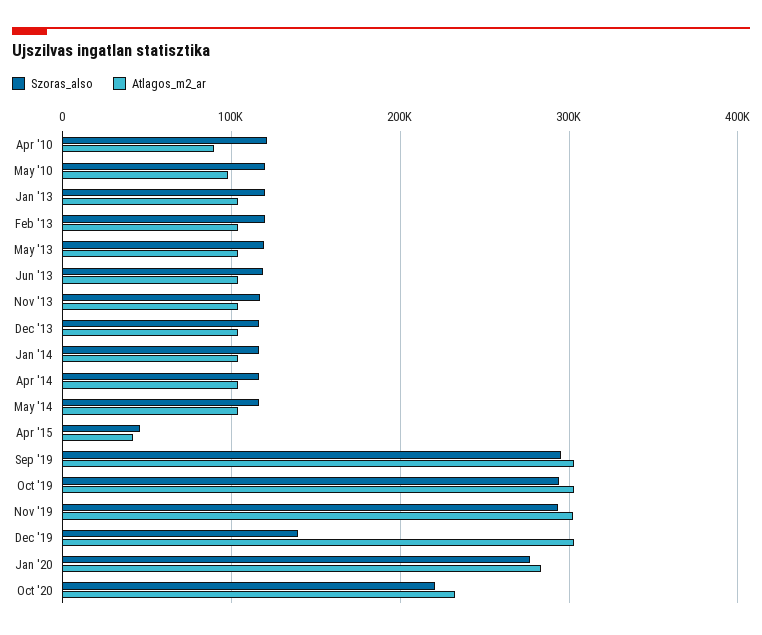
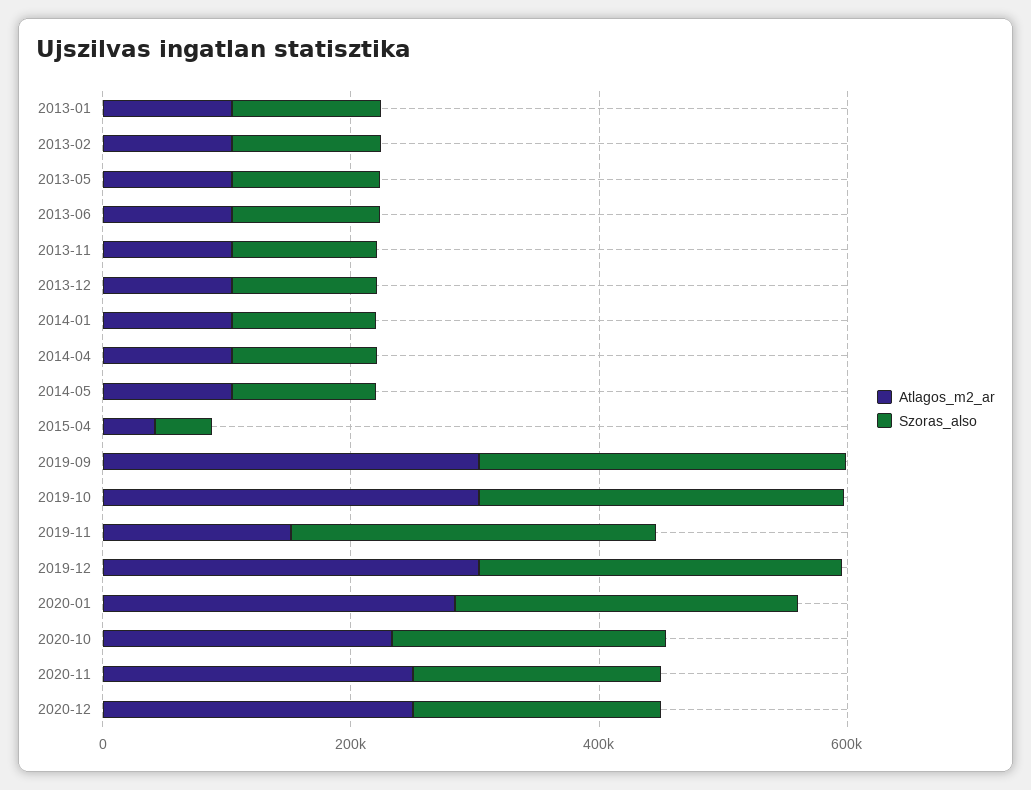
Szoras_also, Apr '10: 120000 -> none
Atlagos_m2_ar, Apr '10: 90000 -> none
Szoras_also, May '10: 120000 -> none
Atlagos_m2_ar, May '10: 100000 -> none
Atlagos_m2_ar, Nov '19: 300000 -> 150000
Szoras_also, Dec '19: 140000 -> 300000
Atlagos_m2_ar, 2020-11: none -> 250000
Szoras_also, 2020-11: none -> 200000
Atlagos_m2_ar, 2020-12: none -> 250000
Szoras_also, 2020-12: none -> 200000

